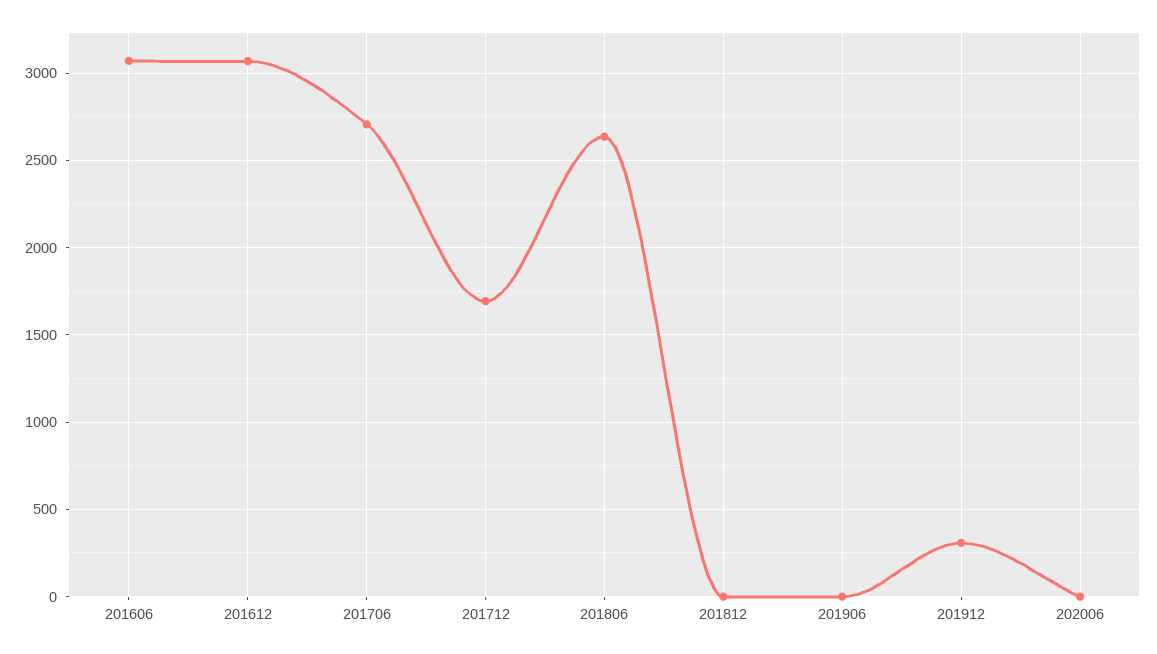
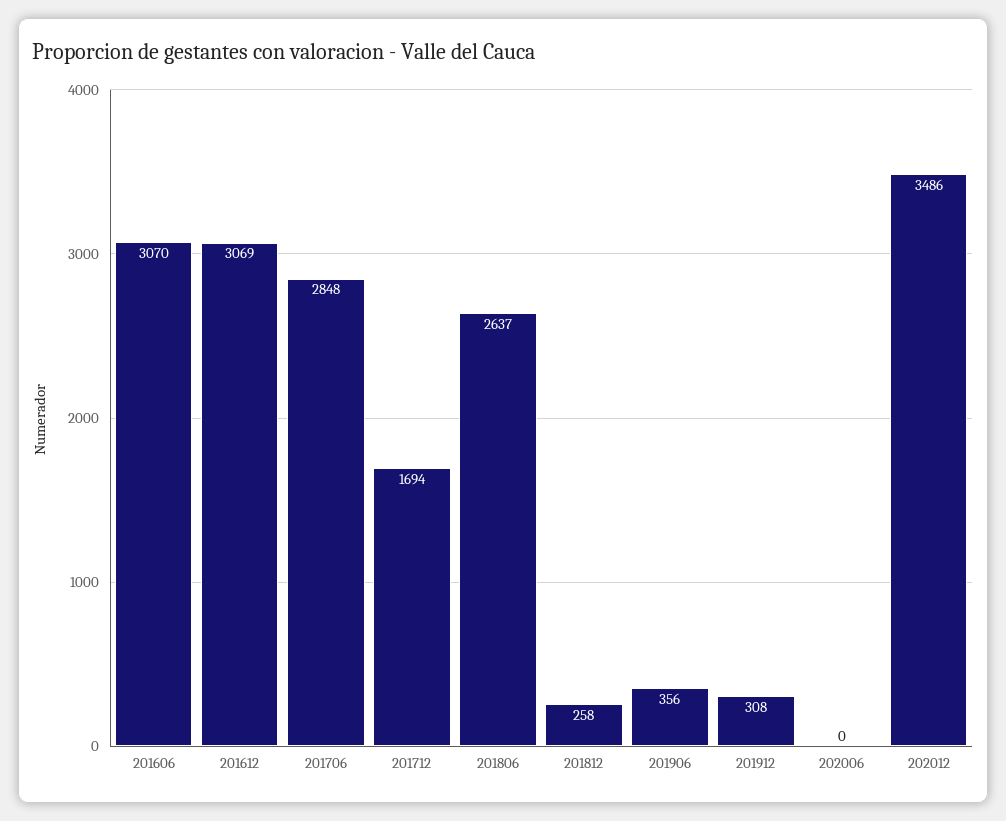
201706: 2700 -> 2848
201812: 0 -> 258
201906: 0 -> 356
202012: none -> 3486

